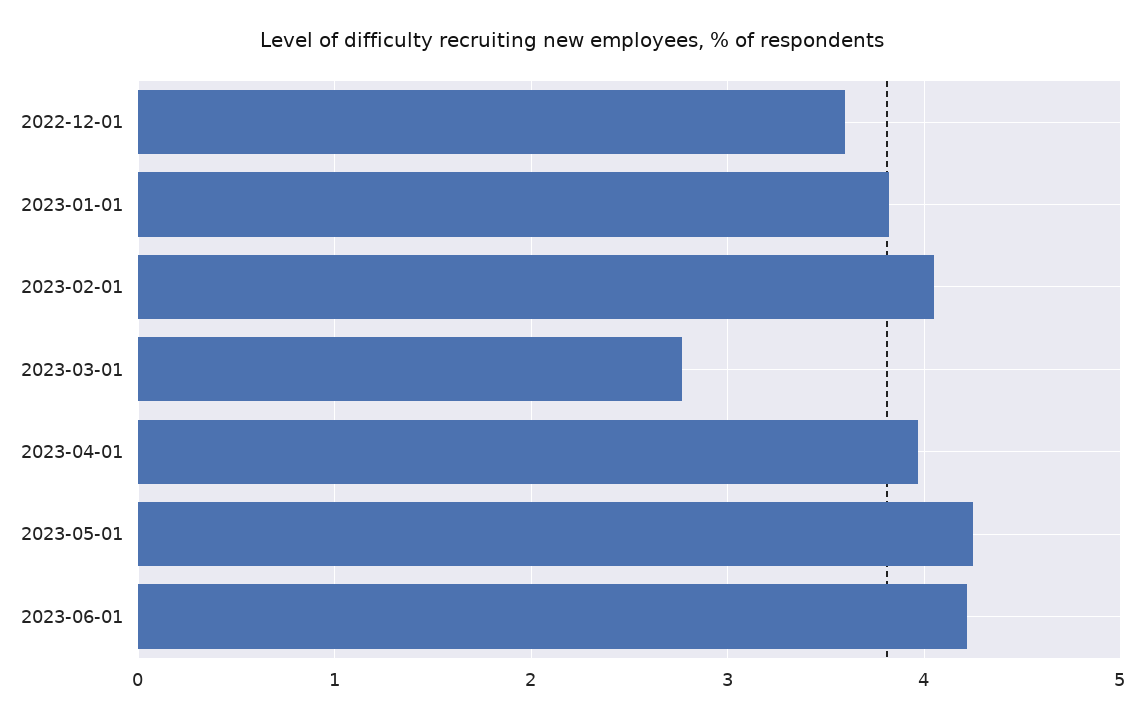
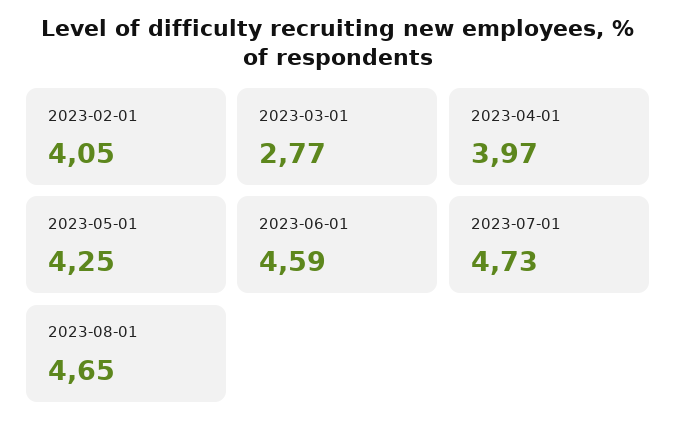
2022-12-01: 3.6 -> none
2023-01-01: 3.8 -> none
2023-06-01: 4.2 -> 4.59
2023-07-01: none -> 4.73
2023-08-01: none -> 4.65

